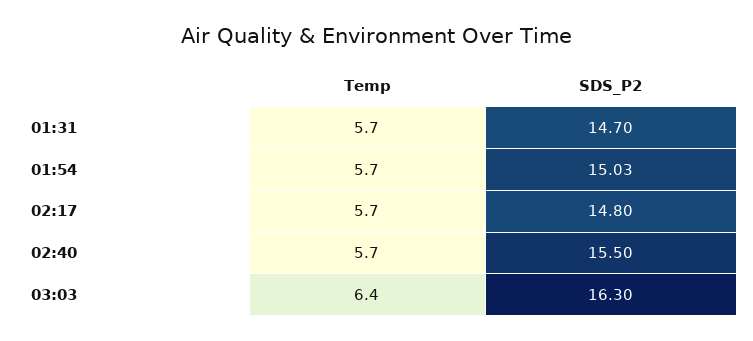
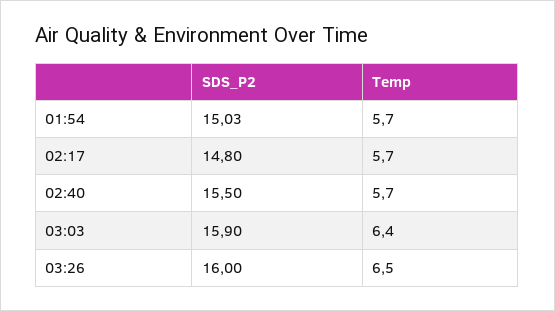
Temp, 01:31: 5.7 -> none
SDS_P2, 01:31: 14.7 -> none
SDS_P2, 03:03: 16.3 -> 15.9
SDS_P2, 03:26: none -> 16
Temp, 03:26: none -> 6.5

